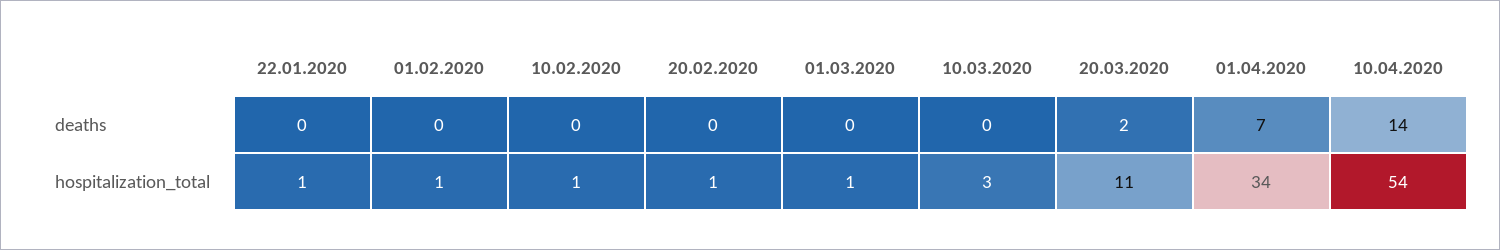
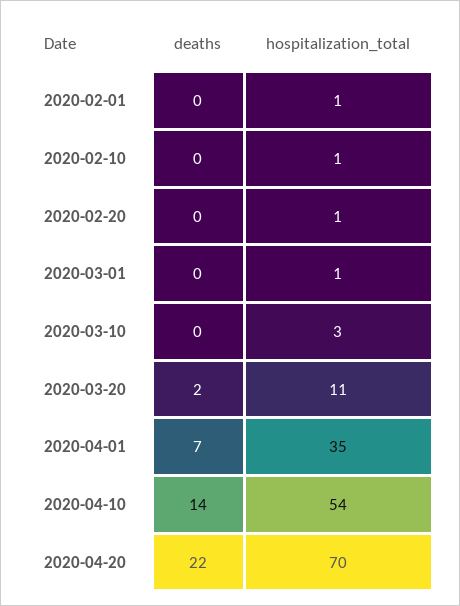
22.01.2020, deaths: 0 -> none
22.01.2020, hospitalization_total: 1 -> none
01.04.2020, hospitalization_total: 34 -> 35
2020-04-20, deaths: none -> 22
2020-04-20, hospitalization_total: none -> 70

